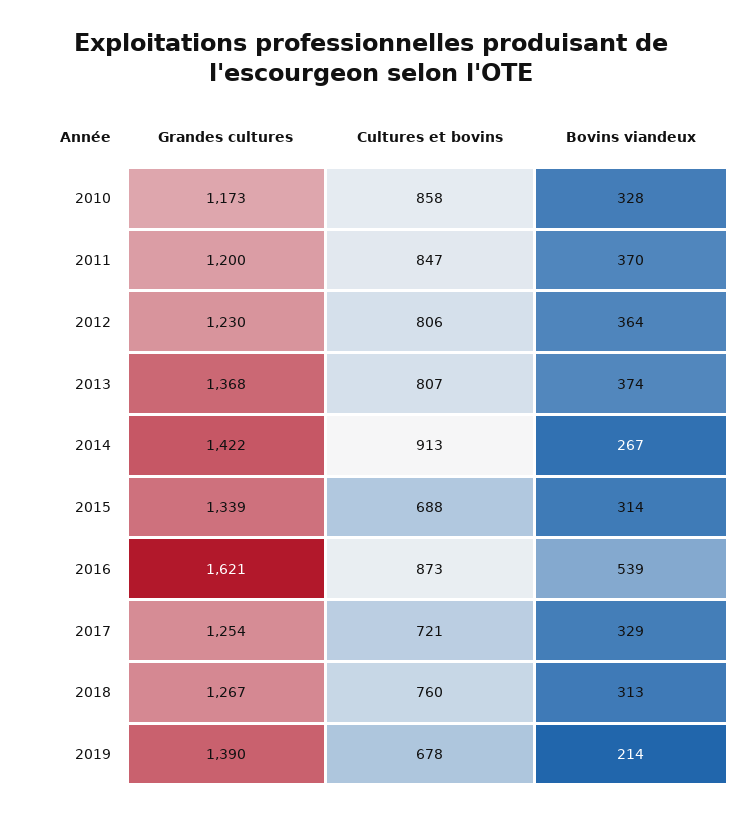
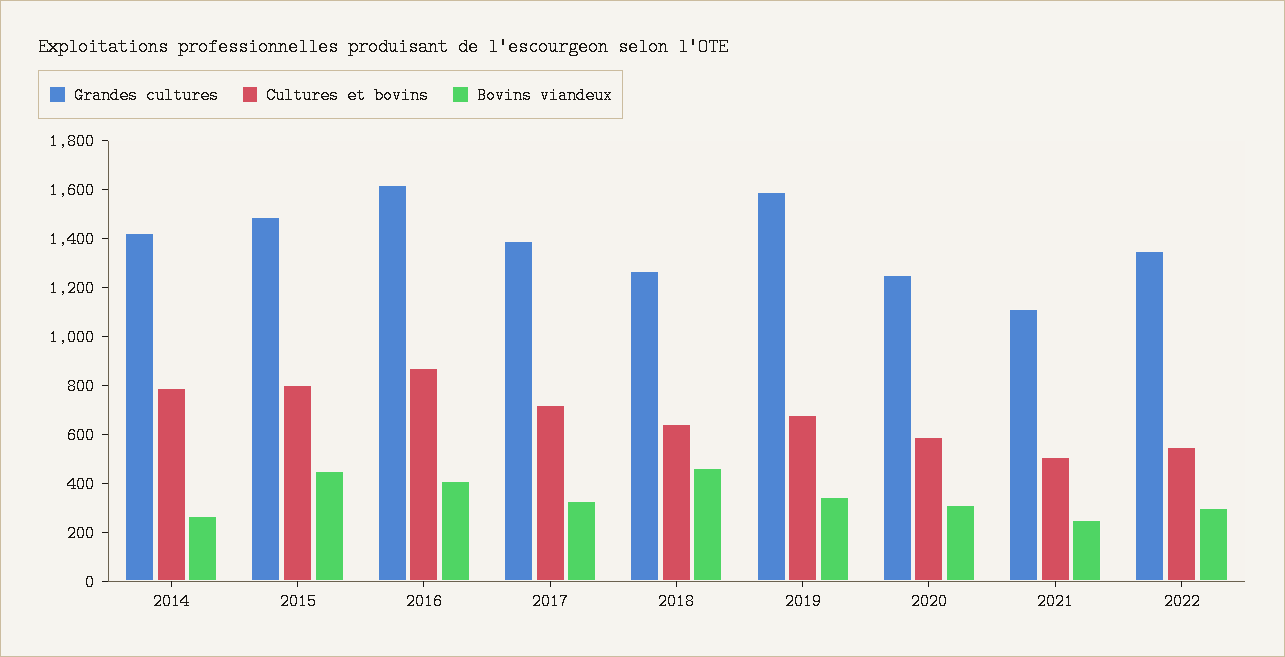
Grandes cultures, 2010: 1173 -> none
Cultures et bovins, 2010: 858 -> none
Bovins viandeux, 2010: 328 -> none
Grandes cultures, 2011: 1200 -> none
Cultures et bovins, 2011: 847 -> none
Bovins viandeux, 2011: 370 -> none
Grandes cultures, 2012: 1230 -> none
Cultures et bovins, 2012: 806 -> none
Bovins viandeux, 2012: 364 -> none
Grandes cultures, 2013: 1368 -> none
Cultures et bovins, 2013: 807 -> none
Bovins viandeux, 2013: 374 -> none
Cultures et bovins, 2014: 913 -> 800
Grandes cultures, 2015: 1339 -> 1500
Cultures et bovins, 2015: 688 -> 800
Bovins viandeux, 2015: 314 -> 450
Bovins viandeux, 2016: 539 -> 400
Grandes cultures, 2017: 1254 -> 1400
Cultures et bovins, 2018: 760 -> 650
Bovins viandeux, 2018: 313 -> 450
Grandes cultures, 2019: 1390 -> 1600
Bovins viandeux, 2019: 214 -> 350
Grandes cultures, 2020: none -> 1250
Cultures et bovins, 2020: none -> 600
Bovins viandeux, 2020: none -> 300
Grandes cultures, 2021: none -> 1100
Cultures et bovins, 2021: none -> 500
Bovins viandeux, 2021: none -> 250
Grandes cultures, 2022: none -> 1350
Cultures et bovins, 2022: none -> 550
Bovins viandeux, 2022: none -> 300

